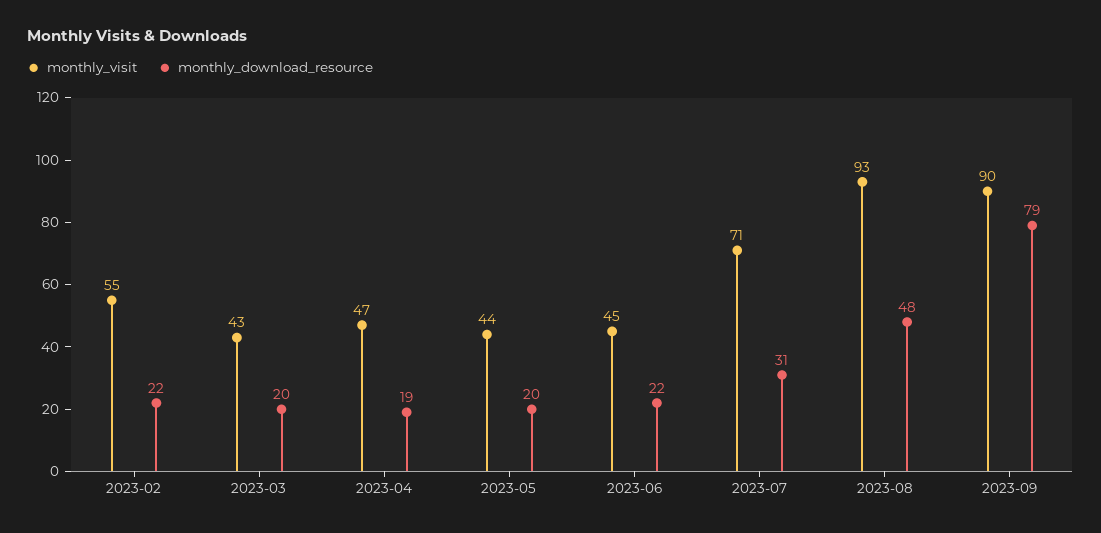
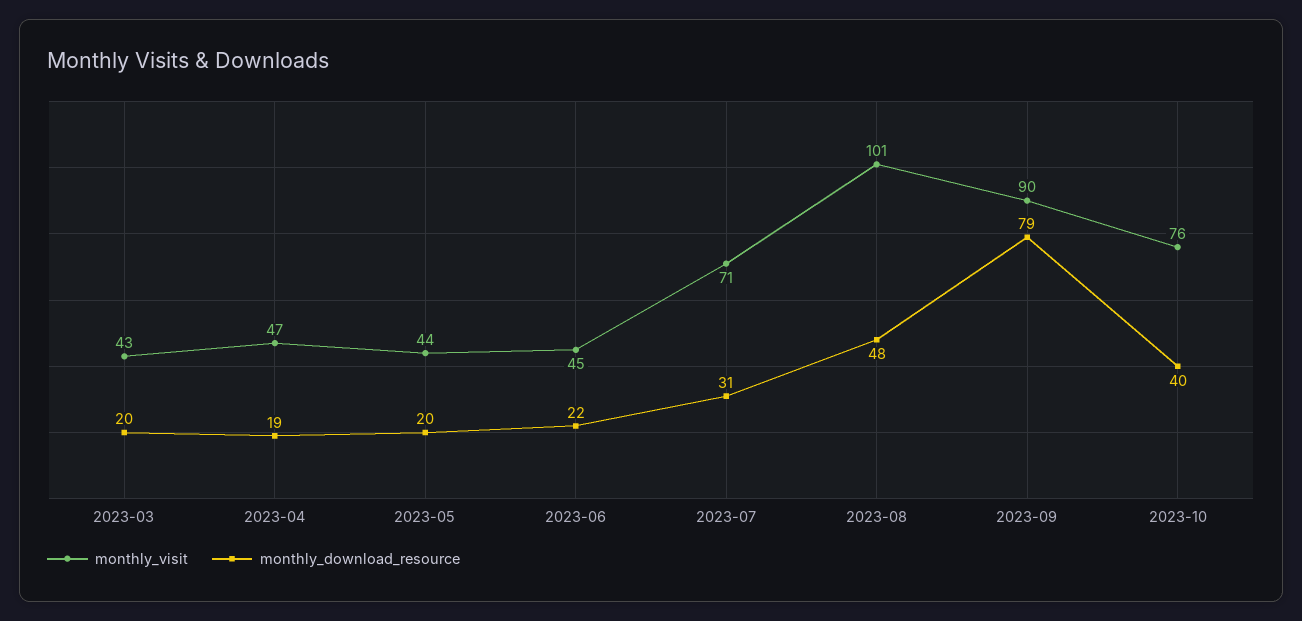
monthly_visit, 2023-02: 55 -> none
monthly_download_resource, 2023-02: 22 -> none
monthly_visit, 2023-08: 93 -> 101
monthly_visit, 2023-10: none -> 76
monthly_download_resource, 2023-10: none -> 40

